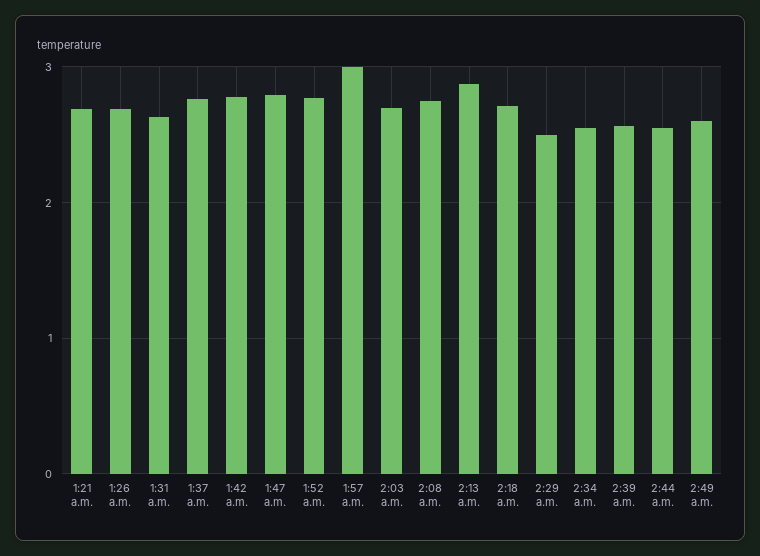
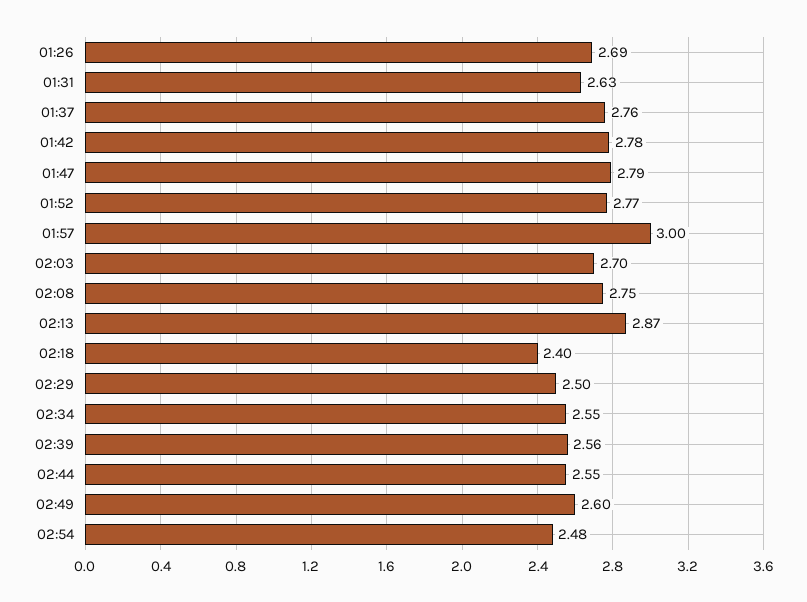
1:21 a.m.: 2.7 -> none
2:18 a.m.: 2.7 -> 2.4
02:54: none -> 2.48

